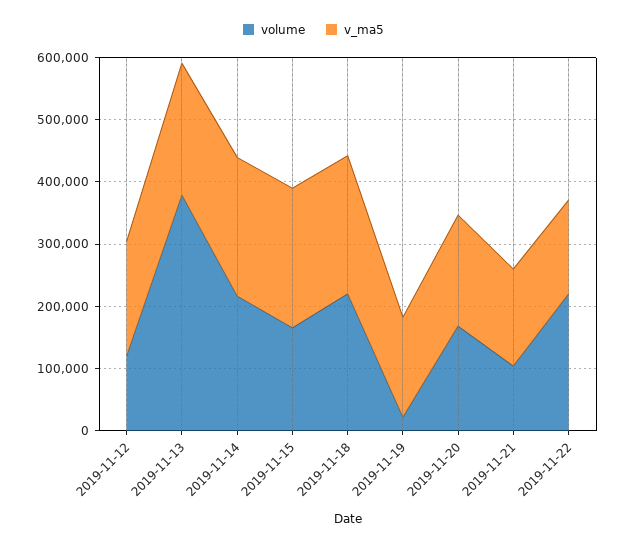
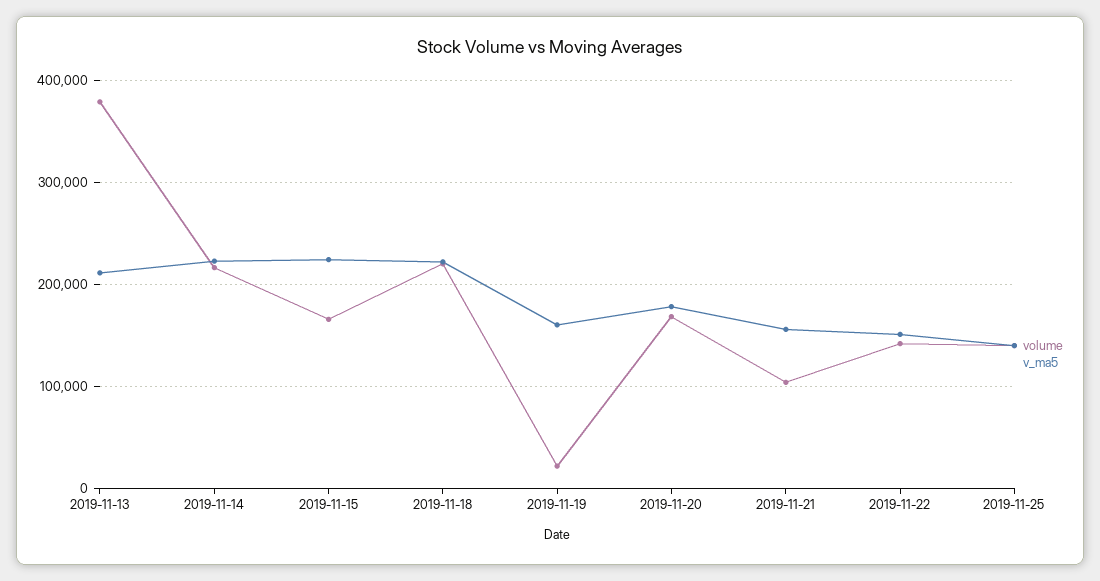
volume, 2019-11-12: 120000 -> none
v_ma5, 2019-11-12: 180000 -> none
volume, 2019-11-22: 220000 -> 140000
volume, 2019-11-25: none -> 140000
v_ma5, 2019-11-25: none -> 140000

